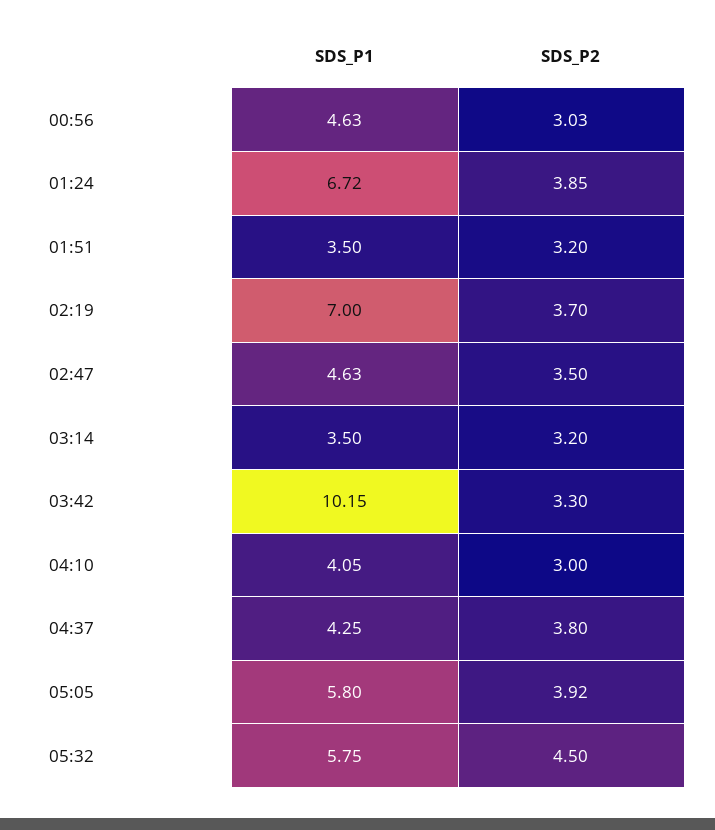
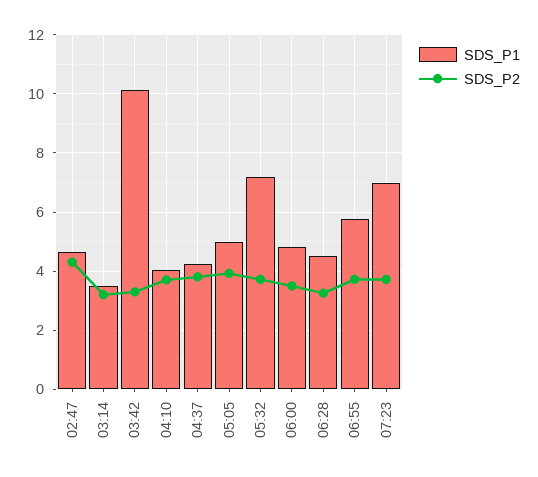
SDS_P1, 00:56: 4.63 -> none
SDS_P2, 00:56: 3.03 -> none
SDS_P1, 01:24: 6.72 -> none
SDS_P2, 01:24: 3.85 -> none
SDS_P1, 01:51: 3.5 -> none
SDS_P2, 01:51: 3.2 -> none
SDS_P1, 02:19: 7 -> none
SDS_P2, 02:19: 3.7 -> none
SDS_P2, 02:47: 3.5 -> 4.25
SDS_P2, 04:10: 3 -> 3.75
SDS_P1, 05:05: 5.8 -> 5
SDS_P1, 05:32: 5.75 -> 7.25
SDS_P2, 05:32: 4.5 -> 3.75
SDS_P1, 06:00: none -> 4.75
SDS_P2, 06:00: none -> 3.5
SDS_P1, 06:28: none -> 4.5
SDS_P2, 06:28: none -> 3.25
SDS_P1, 06:55: none -> 5.75
SDS_P2, 06:55: none -> 3.75
SDS_P1, 07:23: none -> 7
SDS_P2, 07:23: none -> 3.75

